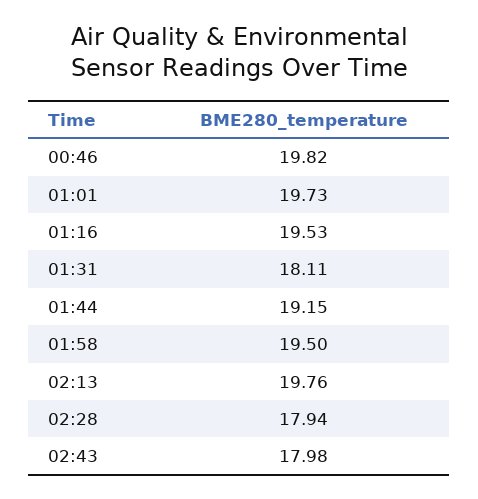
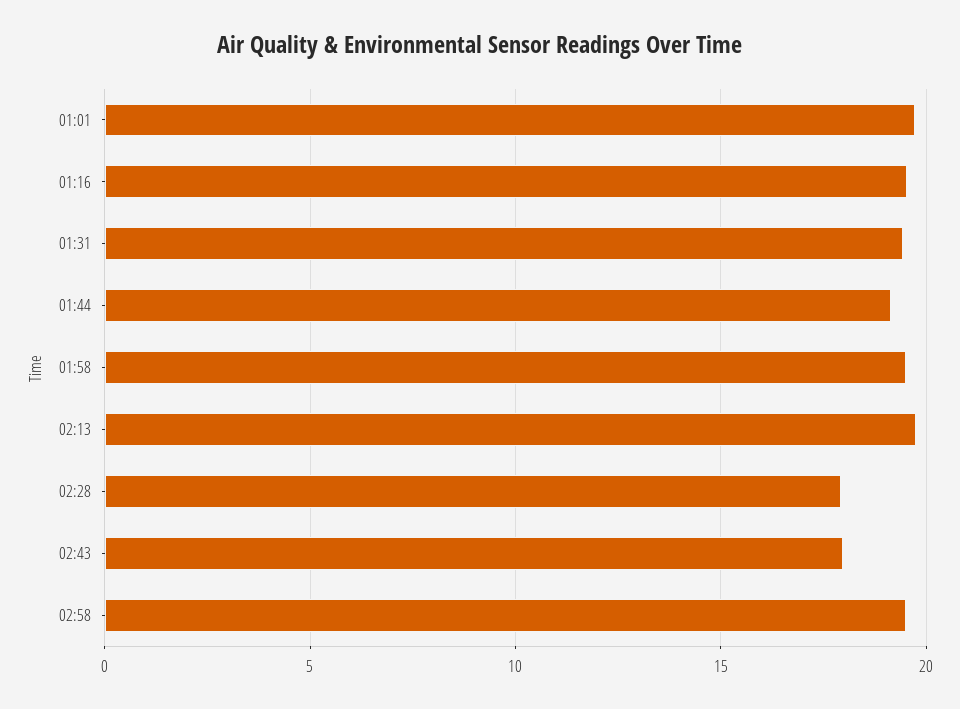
00:46: 19.82 -> none
01:31: 18.11 -> 19.5
02:58: none -> 19.5

